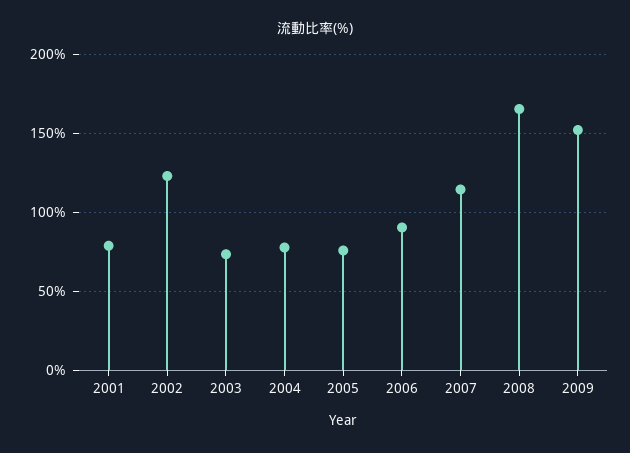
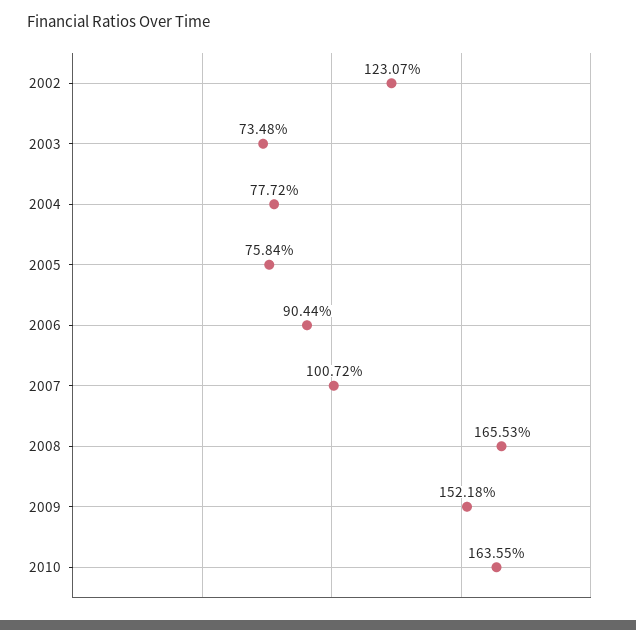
2001: 80 -> none
2007: 115 -> 100.72
2010: none -> 163.55

